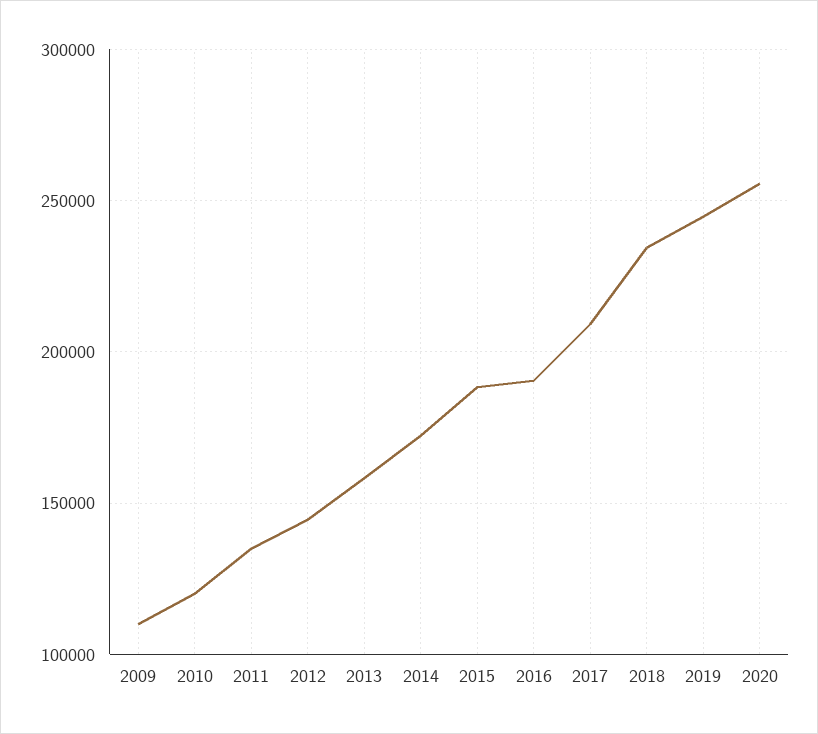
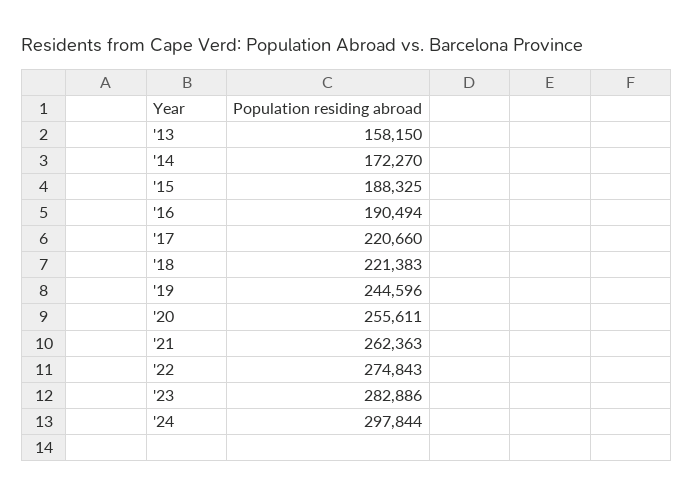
2009: 110000 -> none
2010: 120000 -> none
2011: 135000 -> none
2012: 145000 -> none
2017: 210000 -> 220660
2018: 235000 -> 221383
'21: none -> 262363
'22: none -> 274843
'23: none -> 282886
'24: none -> 297844

